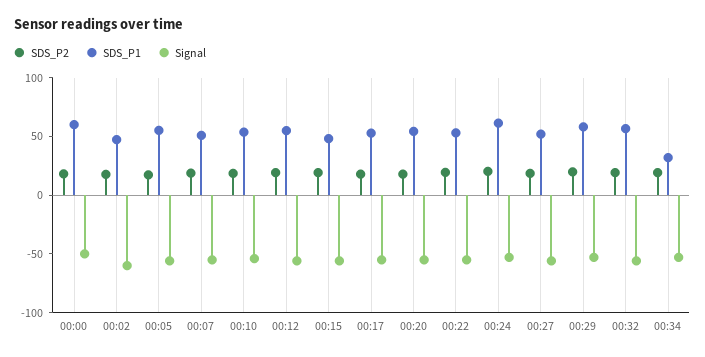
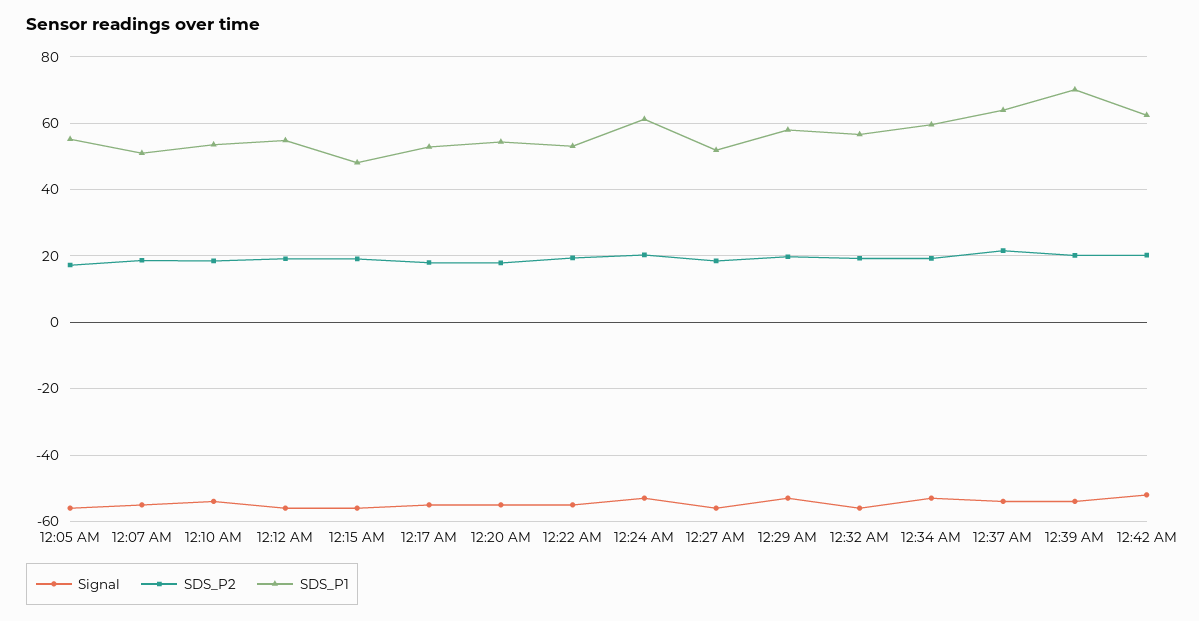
SDS_P2, 00:00: 20 -> none
SDS_P1, 00:00: 60 -> none
Signal, 00:00: -50 -> none
SDS_P2, 00:02: 20 -> none
SDS_P1, 00:02: 50 -> none
Signal, 00:02: -60 -> none
SDS_P1, 00:34: 30 -> 60
Signal, 12:37 AM: none -> -54
SDS_P2, 12:37 AM: none -> 22
SDS_P1, 12:37 AM: none -> 64
Signal, 12:39 AM: none -> -54
SDS_P2, 12:39 AM: none -> 20
SDS_P1, 12:39 AM: none -> 70
Signal, 12:42 AM: none -> -52
SDS_P2, 12:42 AM: none -> 20
SDS_P1, 12:42 AM: none -> 62

